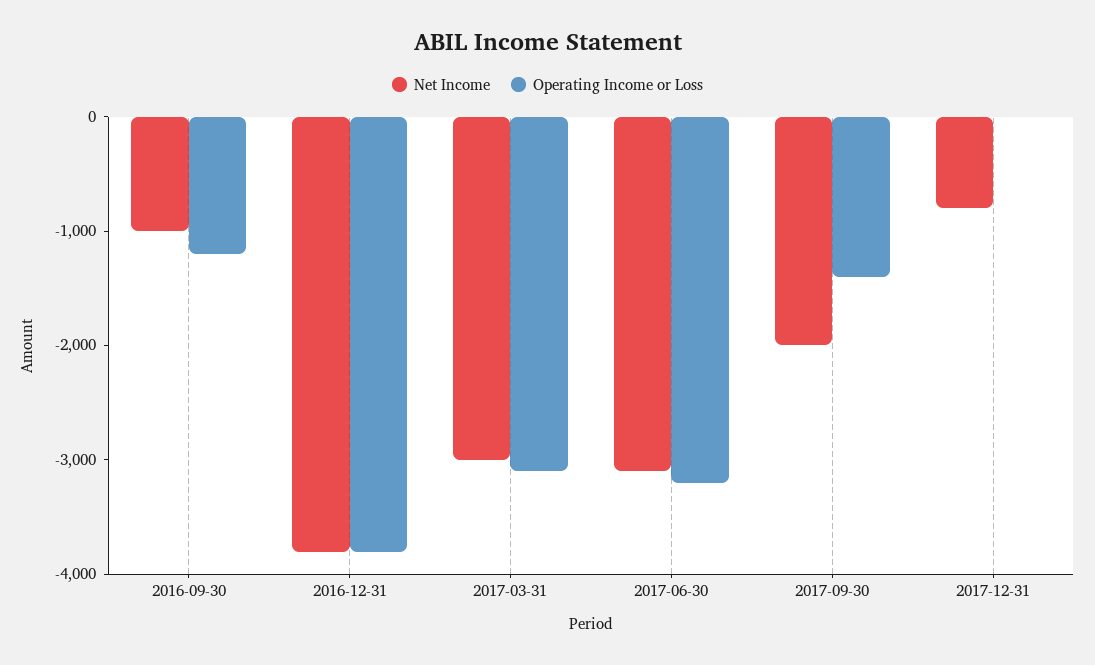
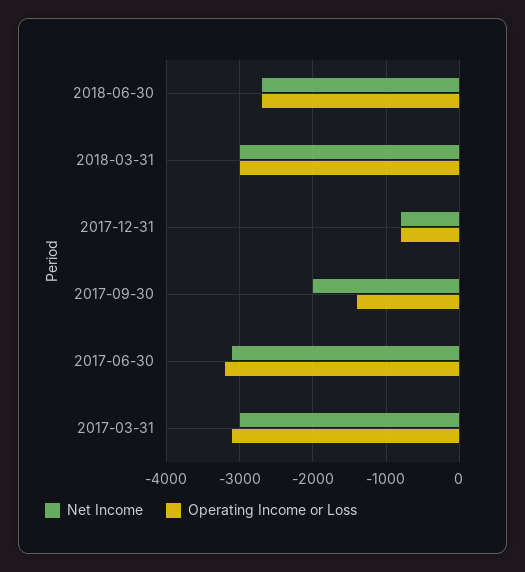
Net Income, 2016-09-30: -1000 -> none
Operating Income or Loss, 2016-09-30: -1200 -> none
Net Income, 2016-12-31: -3800 -> none
Operating Income or Loss, 2016-12-31: -3800 -> none
Operating Income or Loss, 2017-12-31: 0 -> -800
Net Income, 2018-06-30: none -> -2700
Operating Income or Loss, 2018-06-30: none -> -2700
Net Income, 2018-03-31: none -> -3000
Operating Income or Loss, 2018-03-31: none -> -3000

